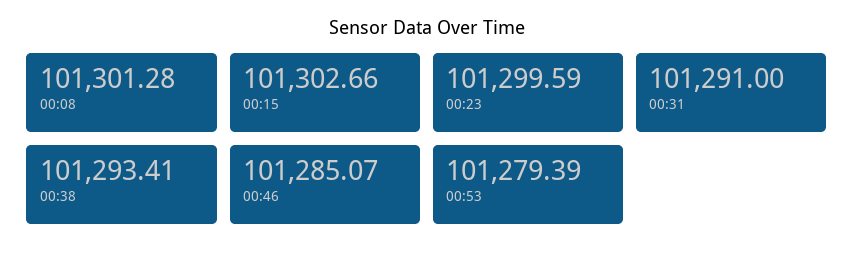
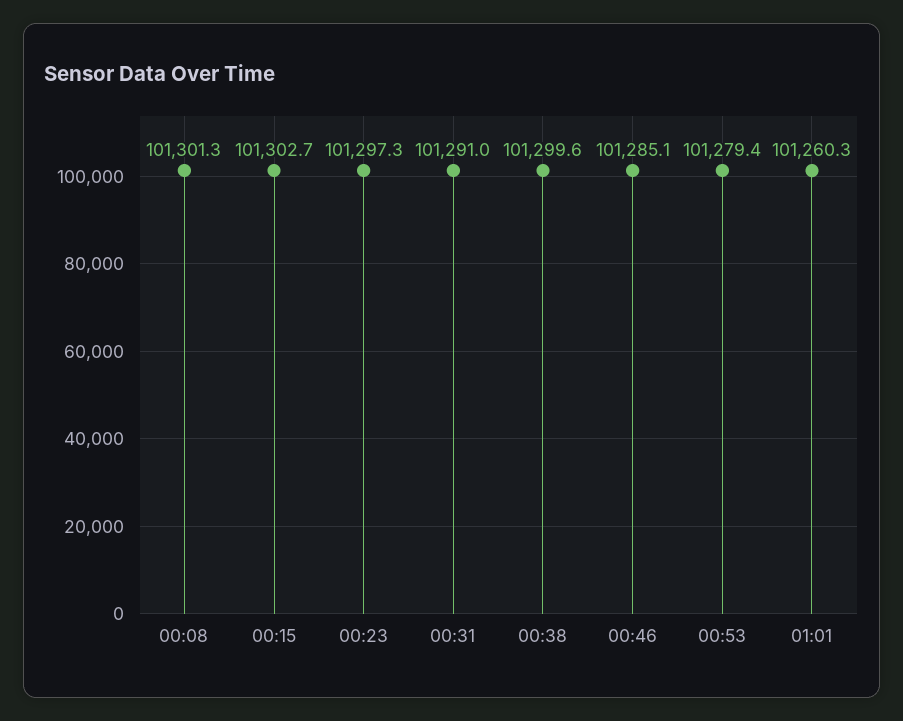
00:23: 101299.59 -> 101297.3
00:38: 101293.41 -> 101299.6
01:01: none -> 101260.3

